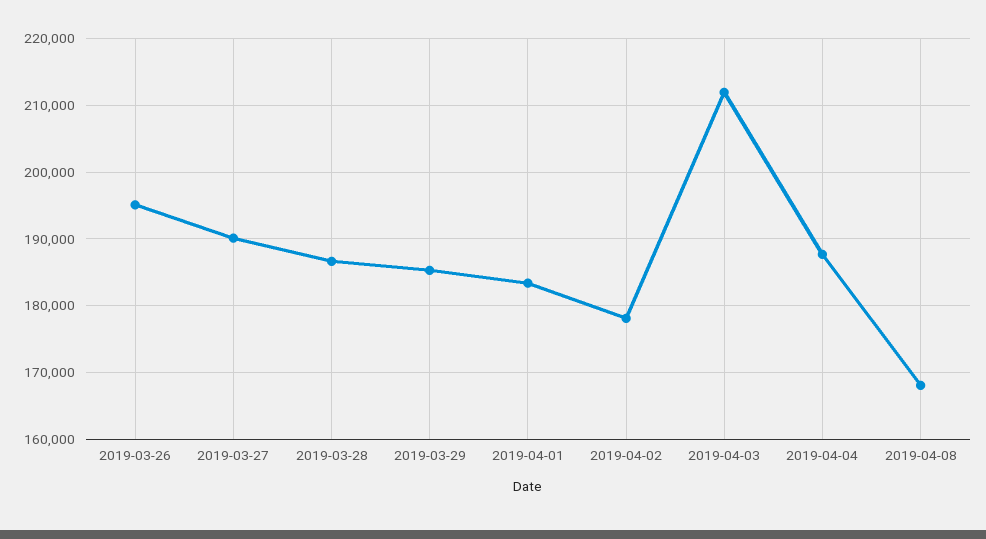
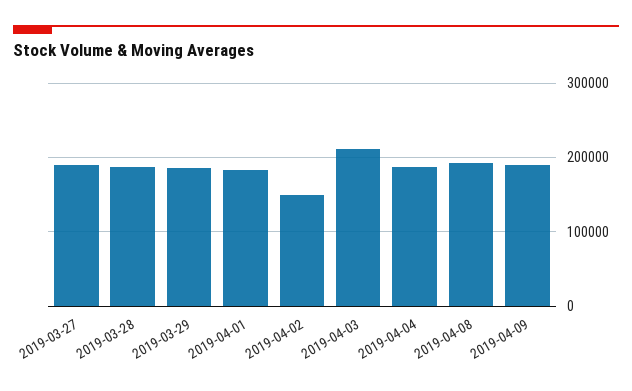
2019-03-26: 195000 -> none
2019-04-02: 178000 -> 150000
2019-04-08: 168000 -> 190000
2019-04-09: none -> 190000

